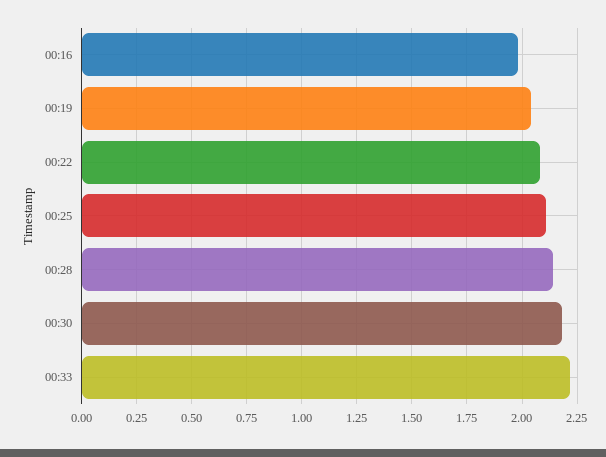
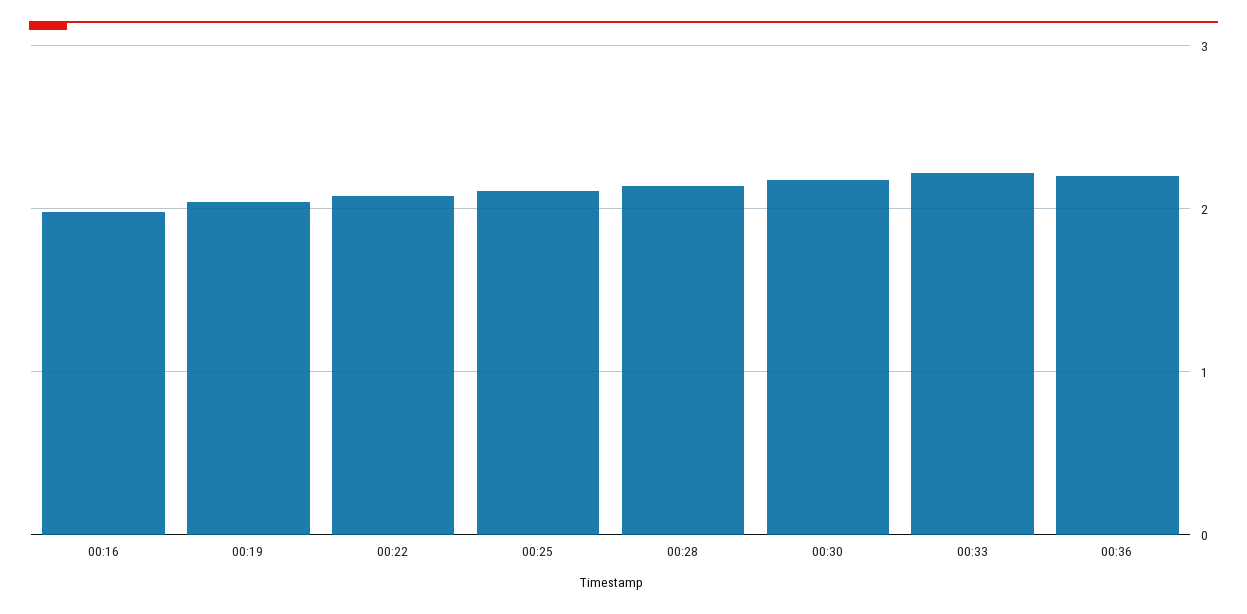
00:36: none -> 2.2

